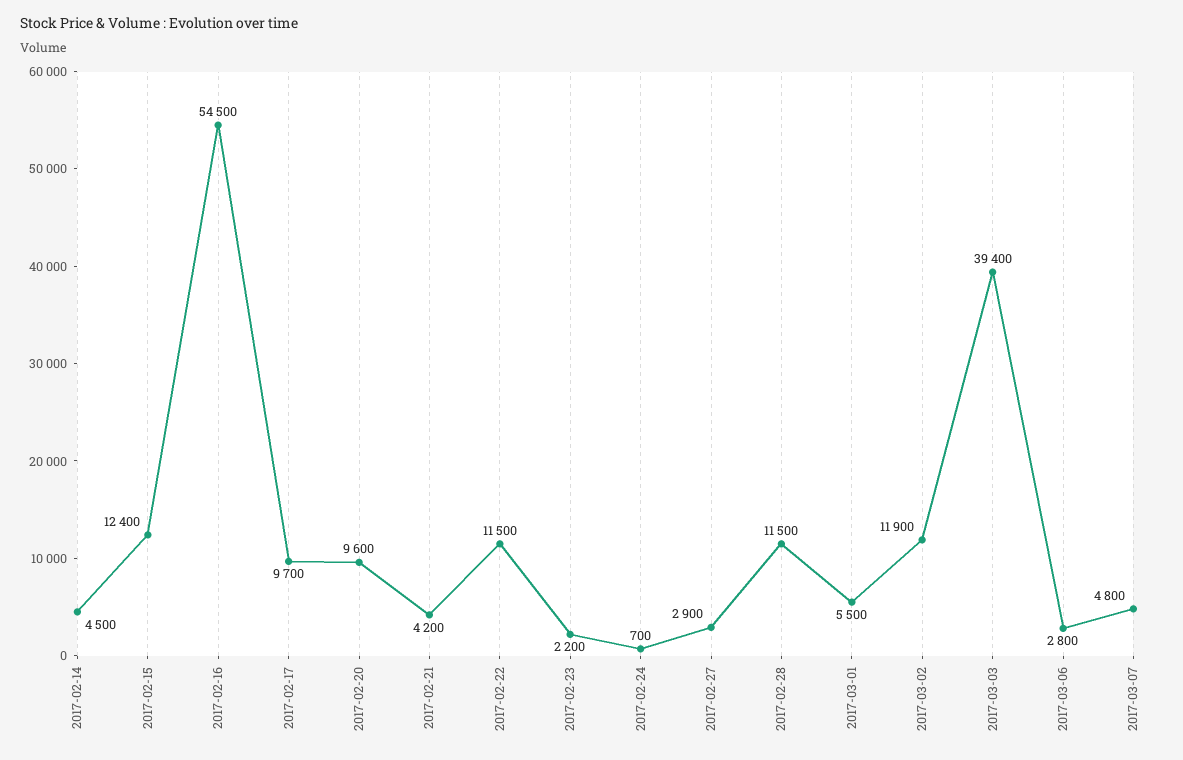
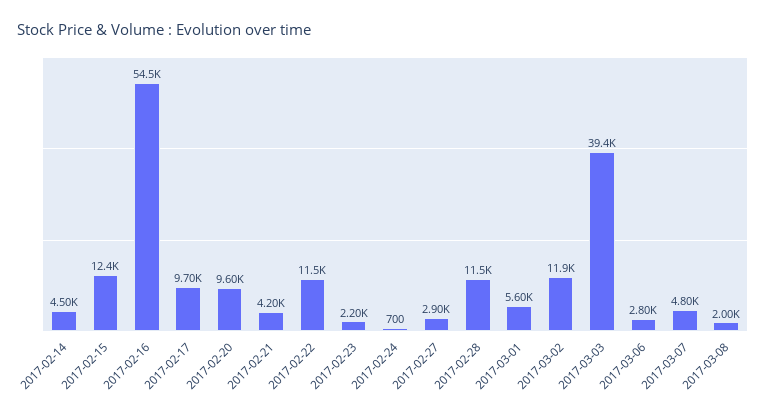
2017-03-01: 5500 -> 5600
2017-03-08: none -> 2000

